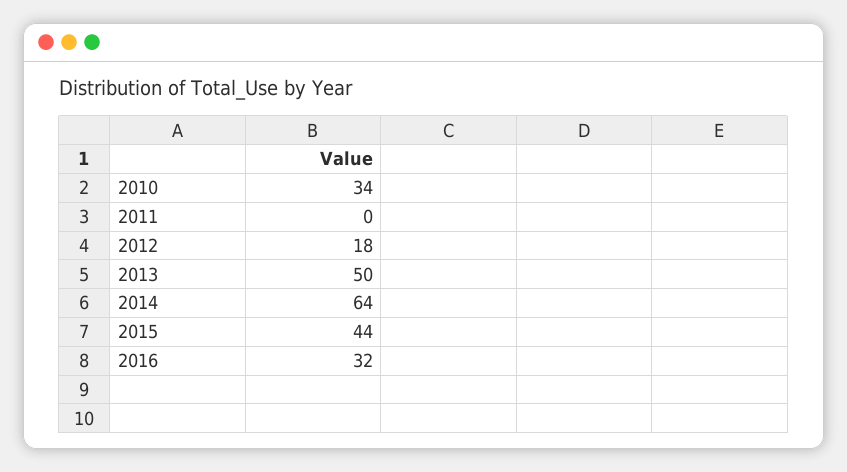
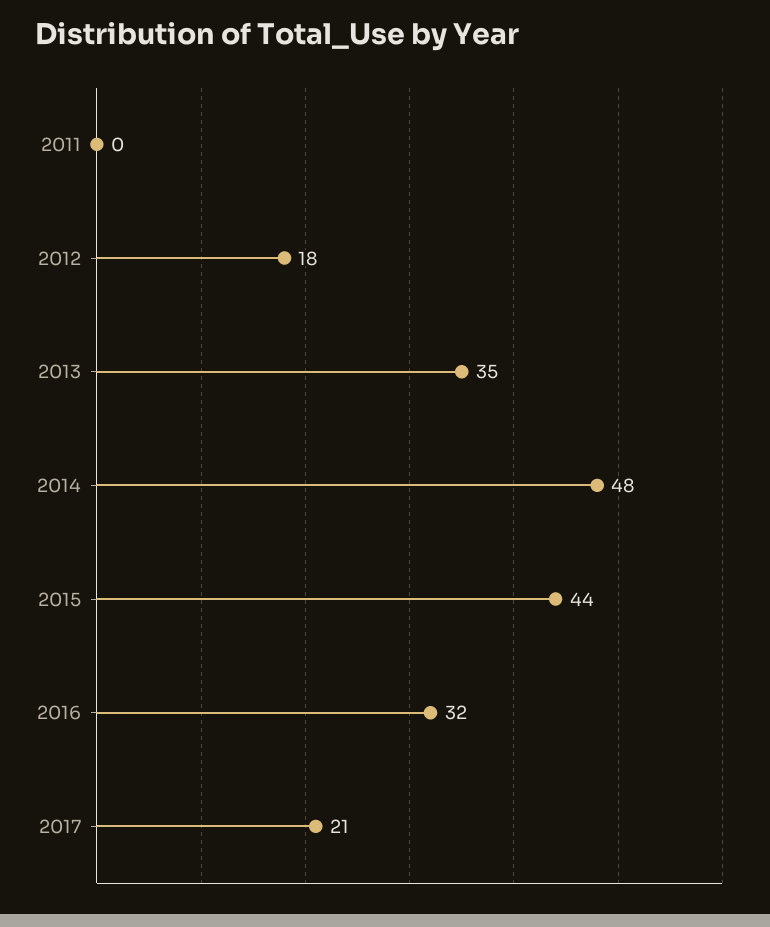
2010: 34 -> none
2013: 50 -> 35
2014: 64 -> 48
2017: none -> 21

